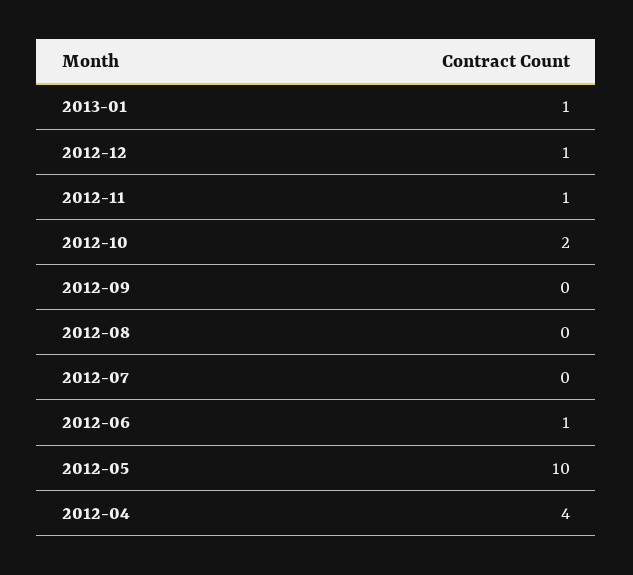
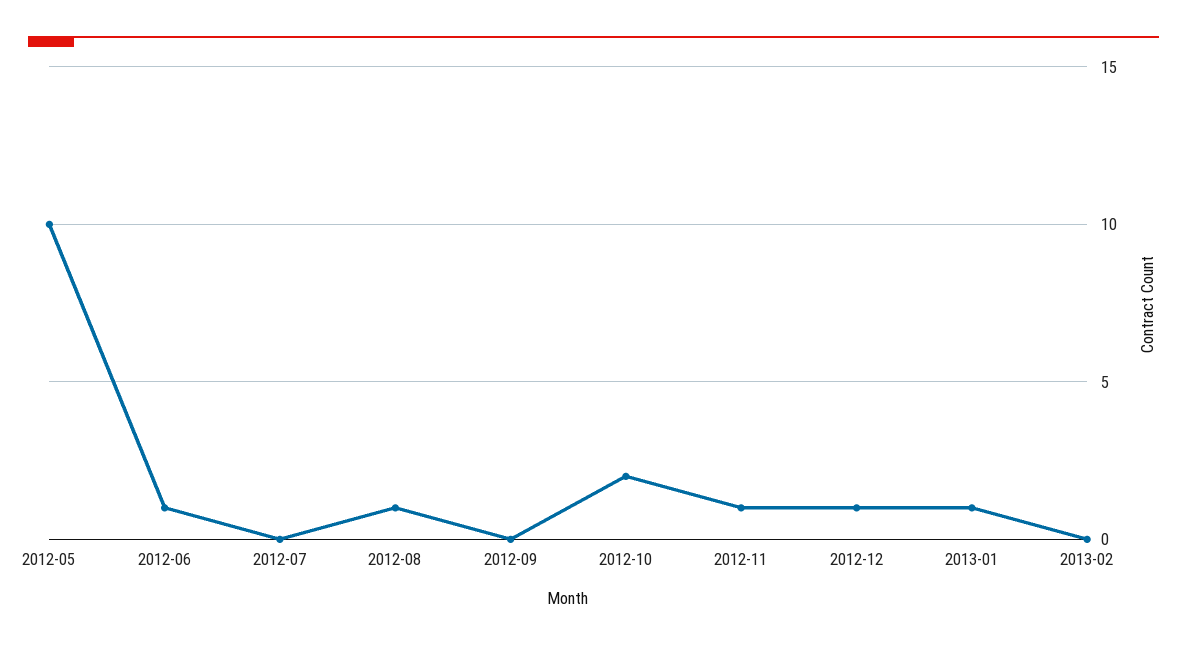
2012-08: 0 -> 1
2012-04: 4 -> none
2013-02: none -> 0

